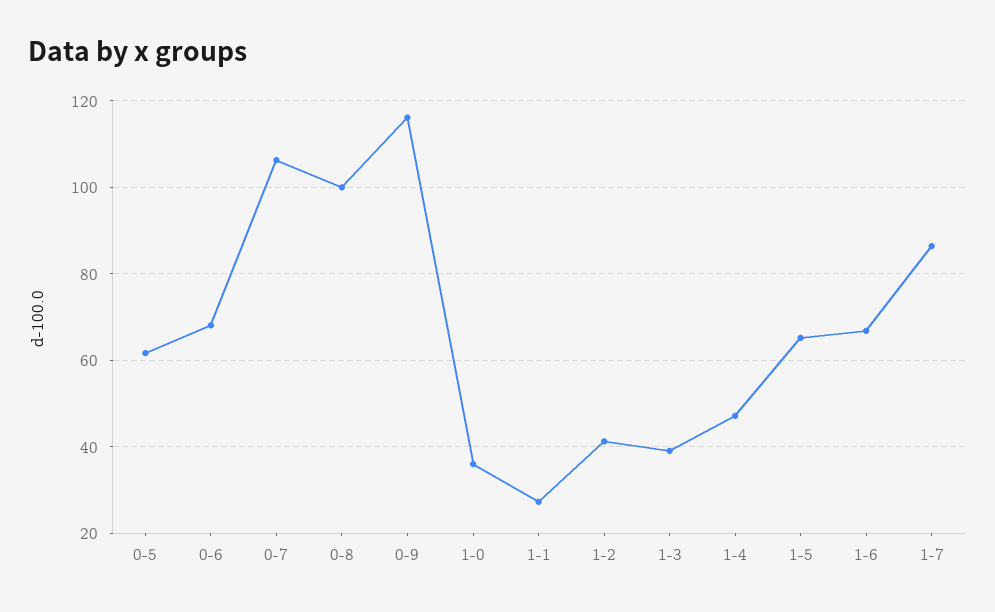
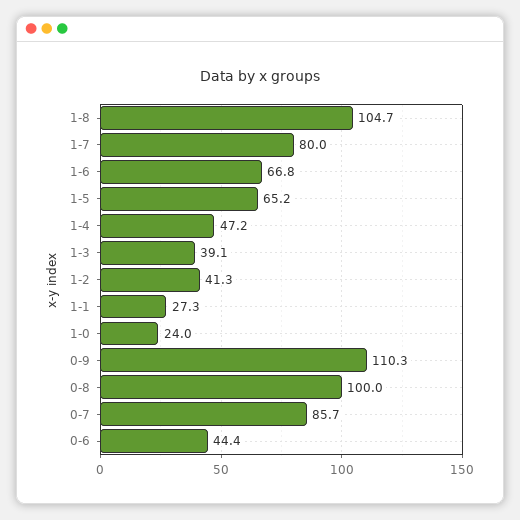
0-5: 62 -> none
0-6: 68 -> 44.4
0-7: 106 -> 85.7
0-9: 116 -> 110.3
1-0: 36 -> 24
1-7: 86 -> 80
1-8: none -> 104.7

